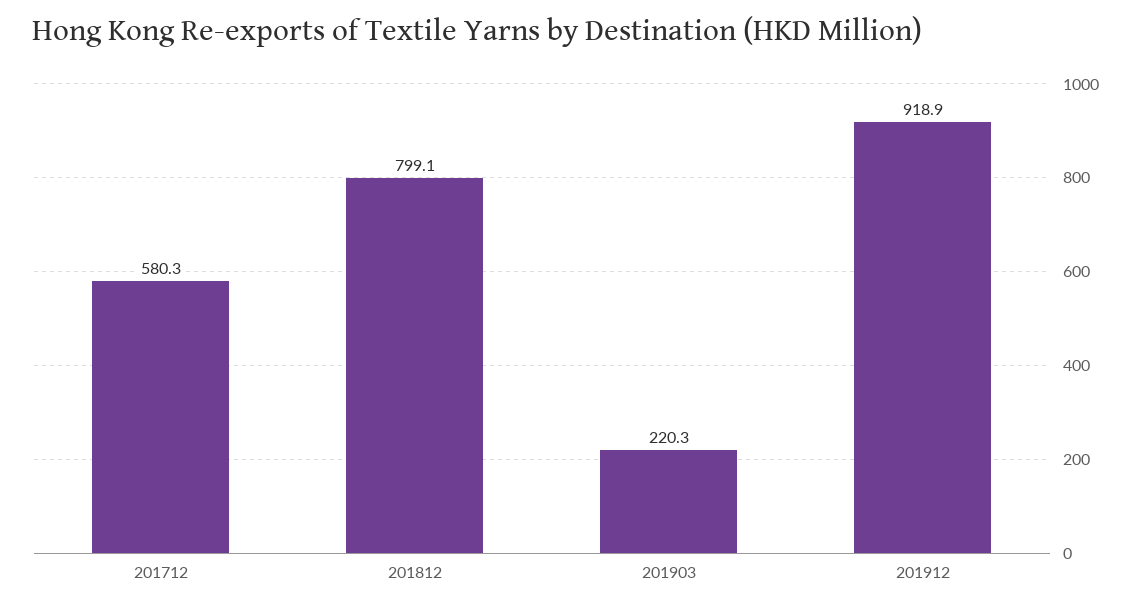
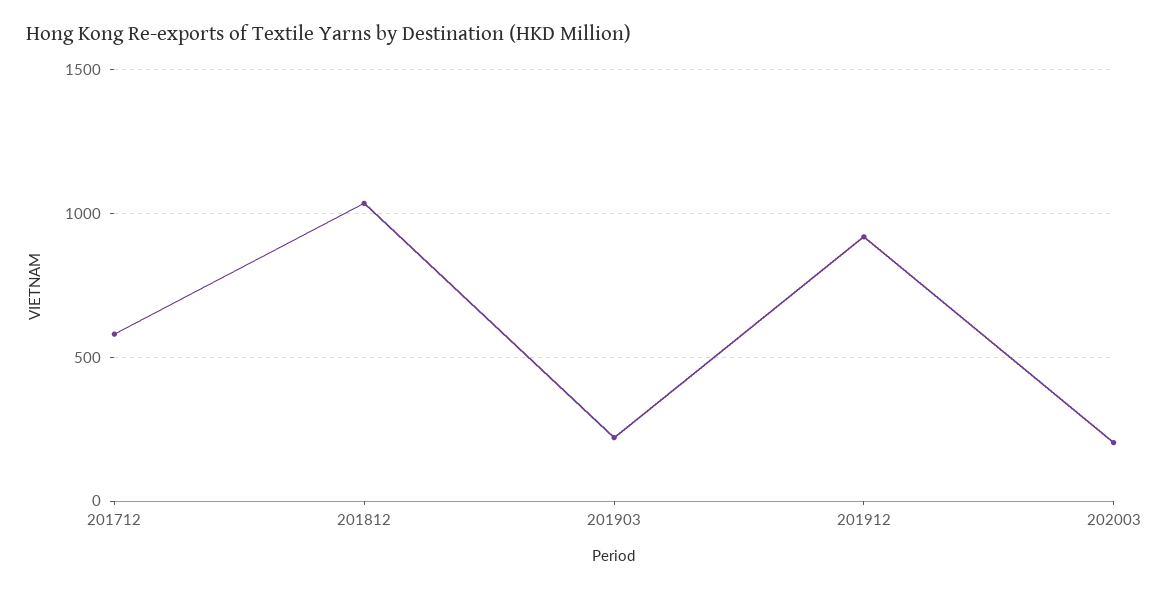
201812: 799.1 -> 1050
202003: none -> 200

